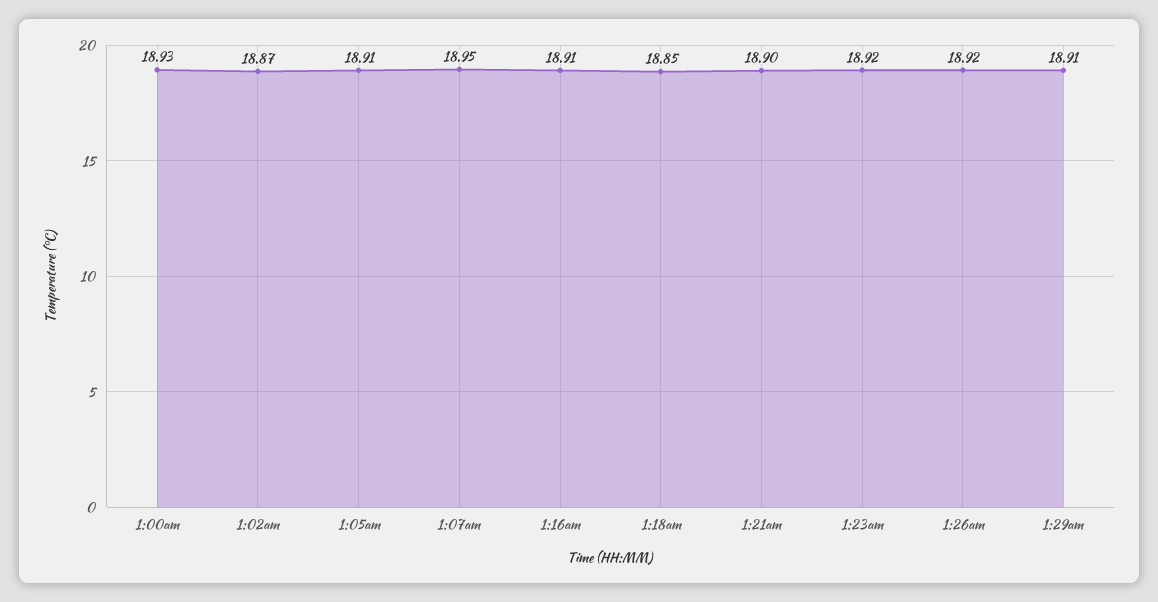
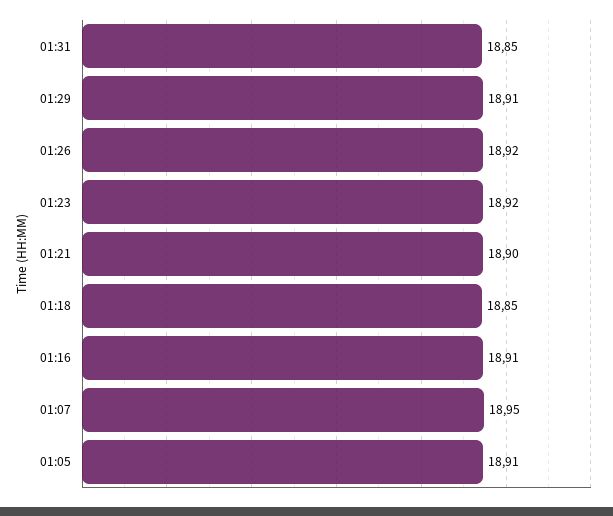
1:00am: 18.93 -> none
1:02am: 18.87 -> none
01:31: none -> 18.85

